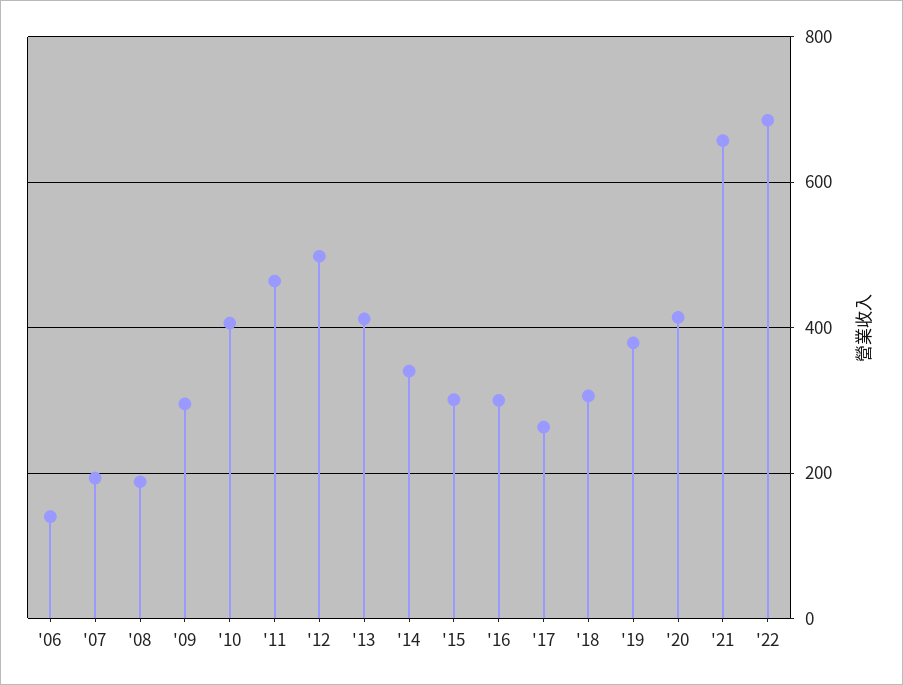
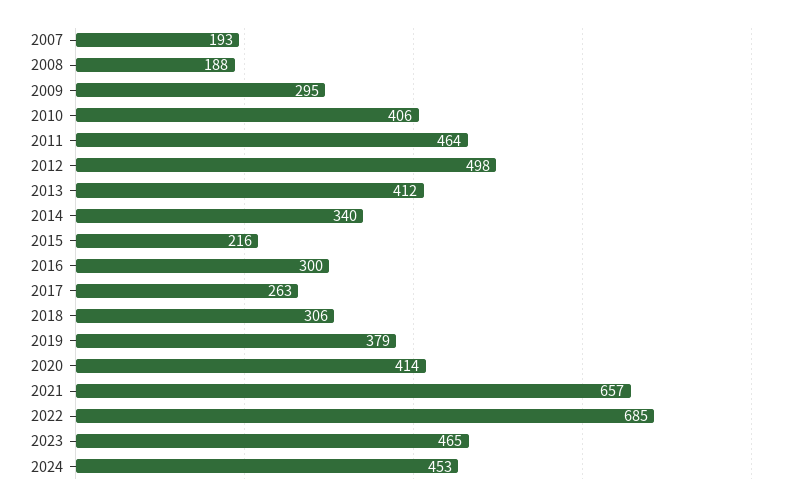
'06: 140 -> none
'15: 300 -> 216
2023: none -> 465
2024: none -> 453

